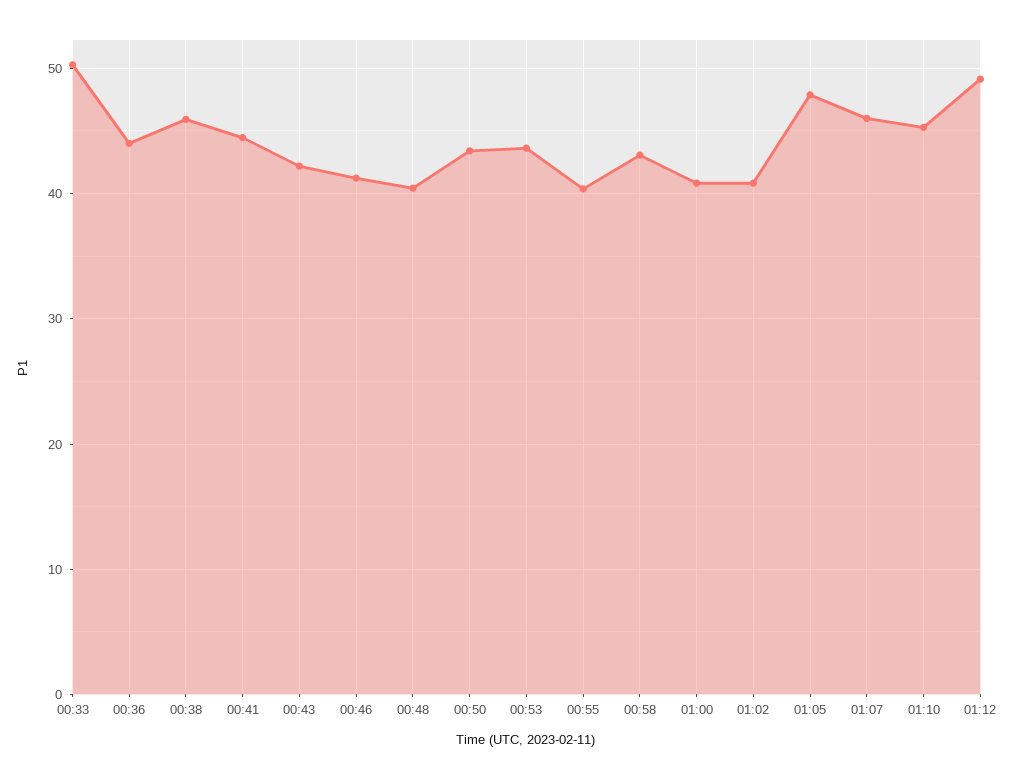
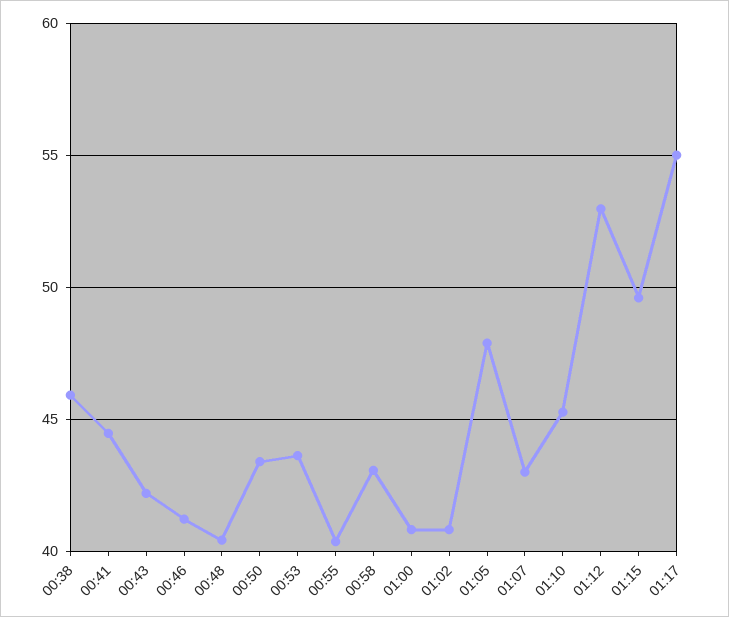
00:33: 50 -> none
00:36: 44 -> none
01:07: 46 -> 43
01:12: 49 -> 53
01:15: none -> 49.5
01:17: none -> 55

